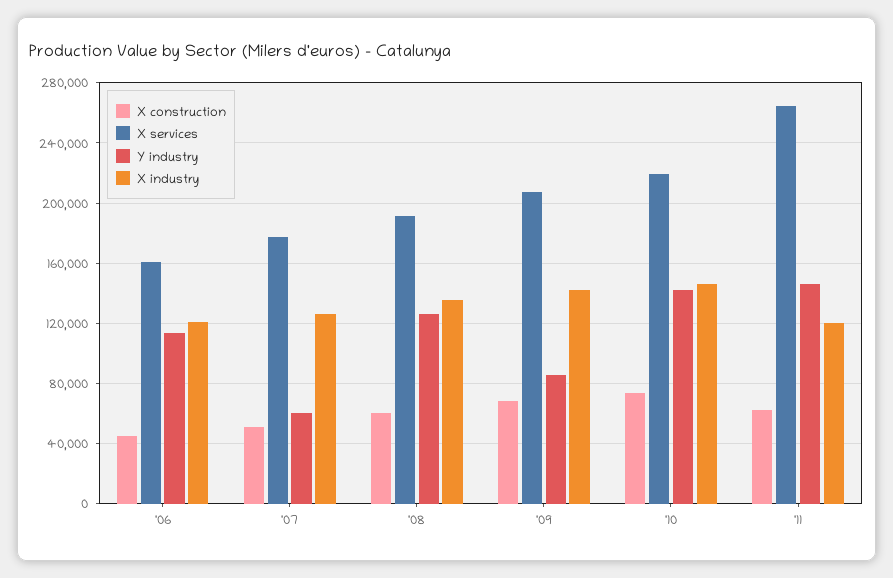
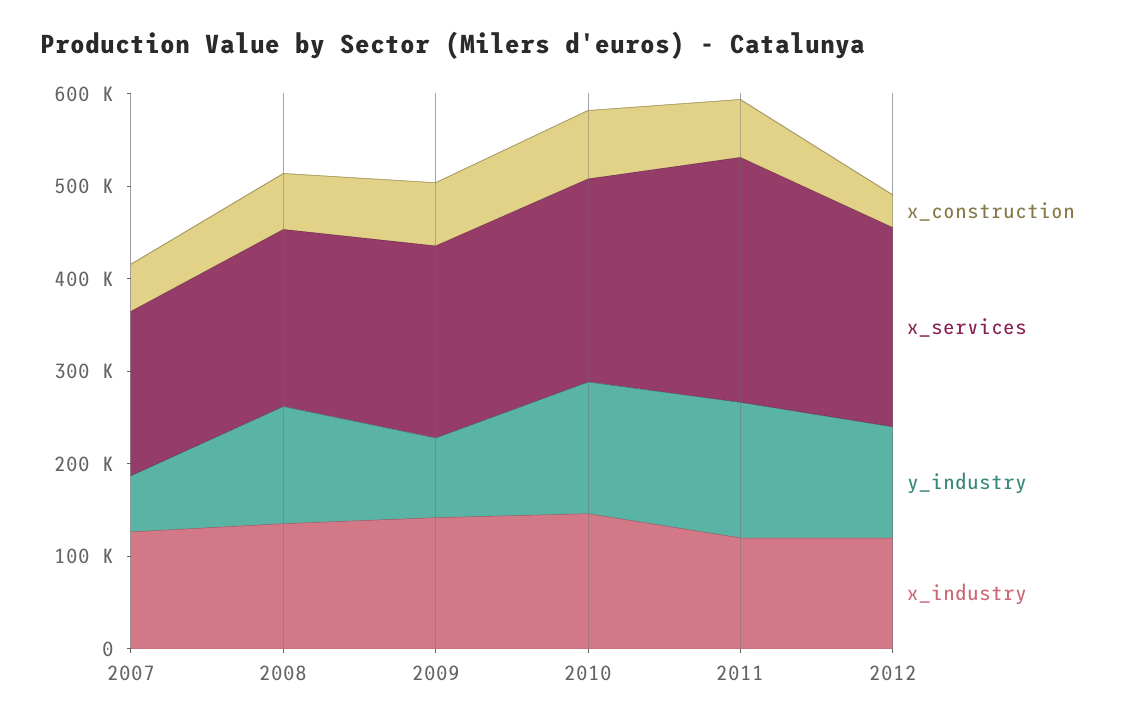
X construction, '06: 45000 -> none
X services, '06: 160000 -> none
Y industry, '06: 115000 -> none
X industry, '06: 120000 -> none
X construction, 2012: none -> 40000
X services, 2012: none -> 220000
Y industry, 2012: none -> 120000
X industry, 2012: none -> 120000

